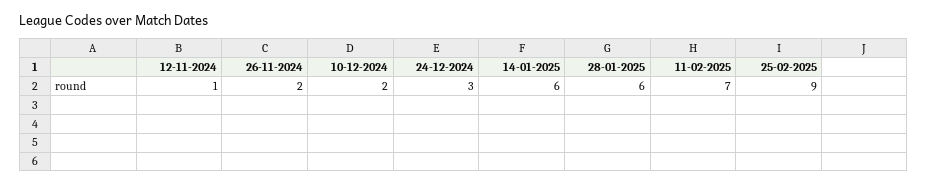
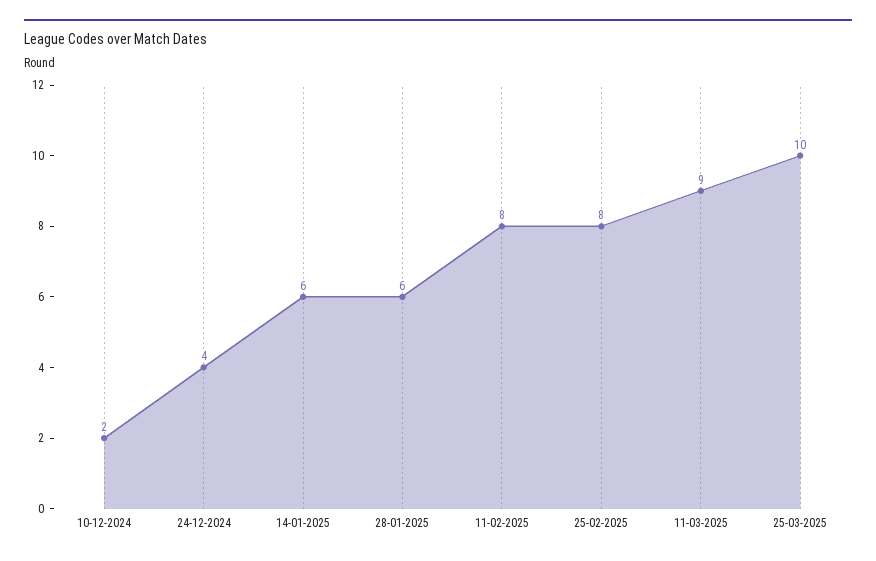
12-11-2024: 1 -> none
26-11-2024: 2 -> none
24-12-2024: 3 -> 4
11-02-2025: 7 -> 8
25-02-2025: 9 -> 8
11-03-2025: none -> 9
25-03-2025: none -> 10

